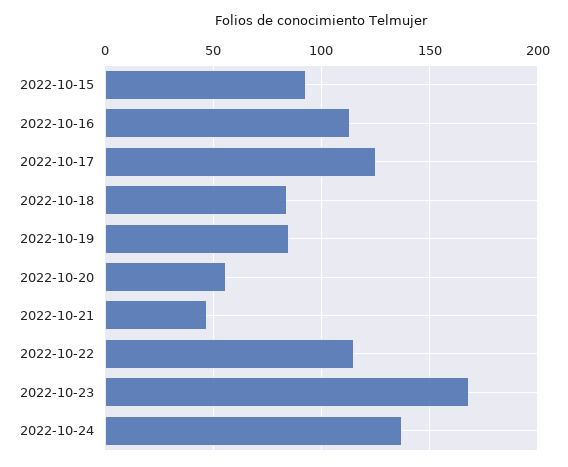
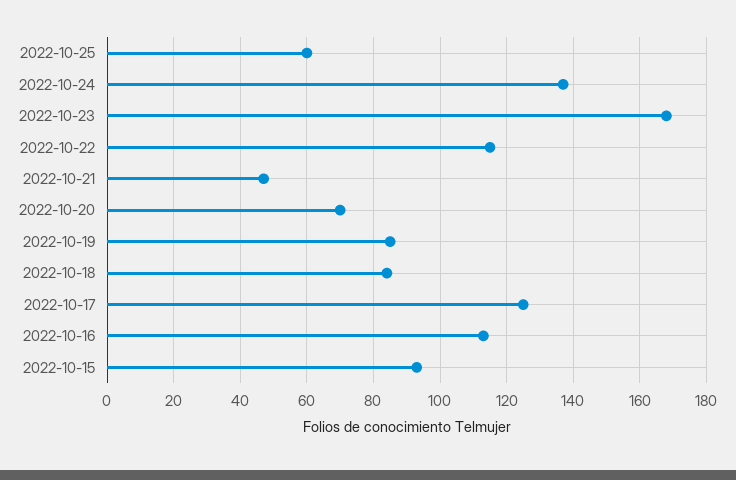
2022-10-20: 55 -> 70
2022-10-25: none -> 60

